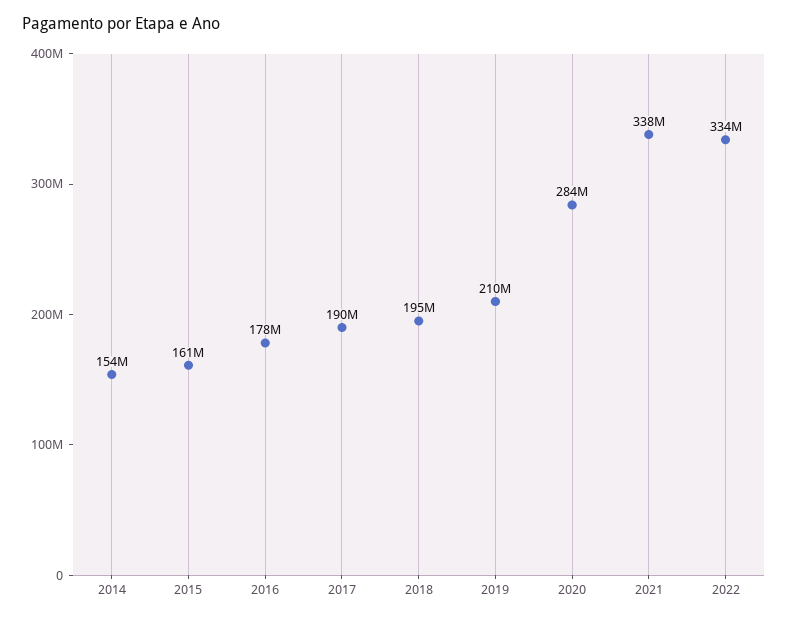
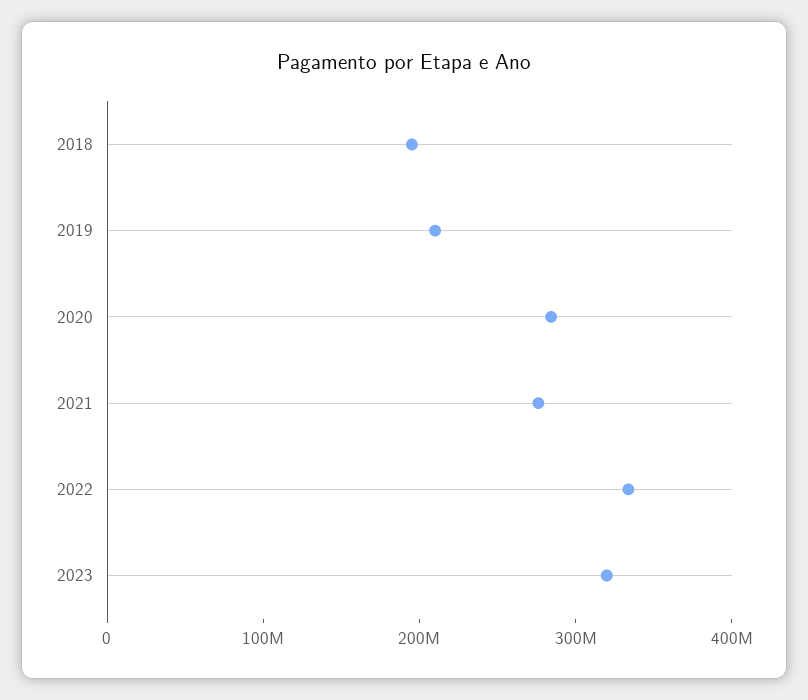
2014: 154000000 -> none
2015: 161000000 -> none
2016: 178000000 -> none
2017: 190000000 -> none
2021: 338000000 -> 280000000
2023: none -> 320000000

